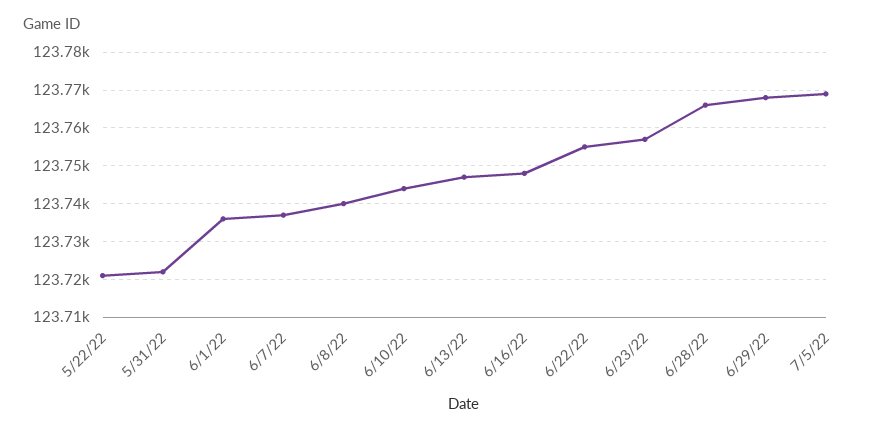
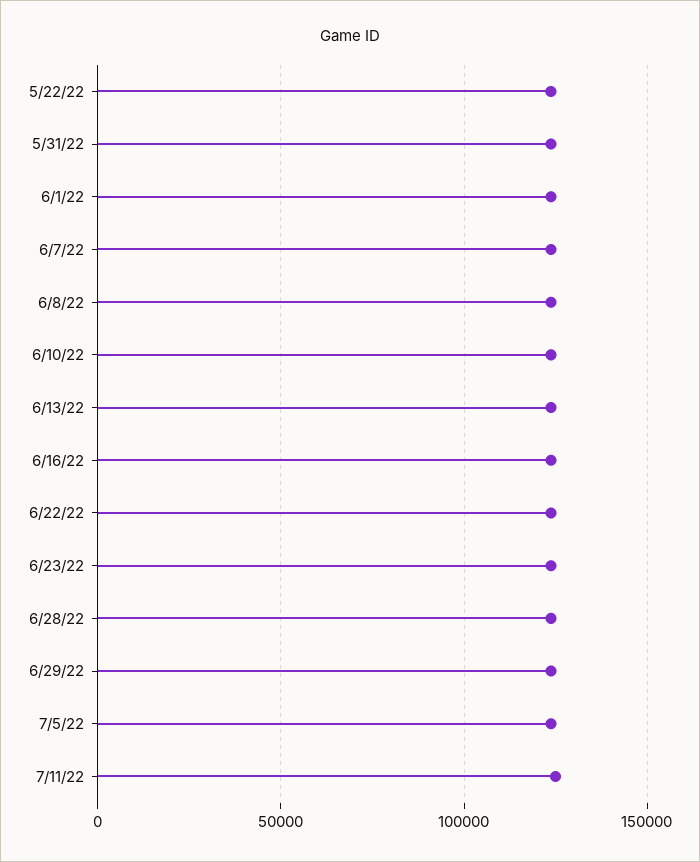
7/11/22: none -> 125000

